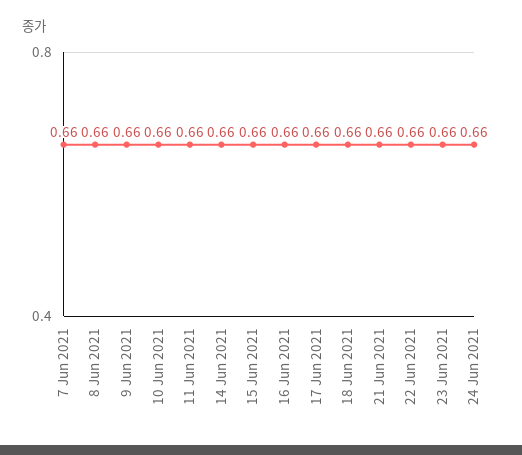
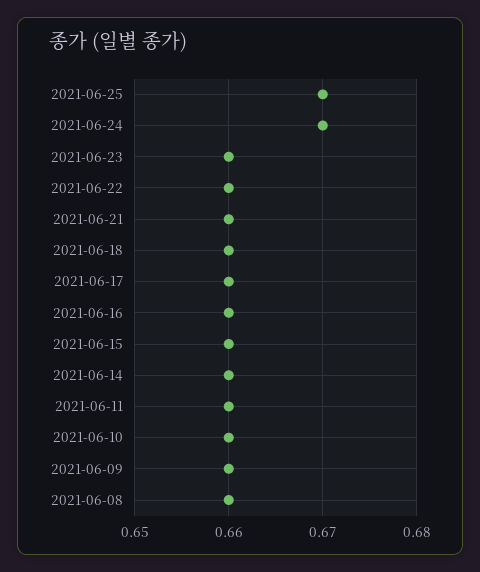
7 Jun 2021: 0.66 -> none
24 Jun 2021: 0.66 -> 0.67
2021-06-25: none -> 0.67

